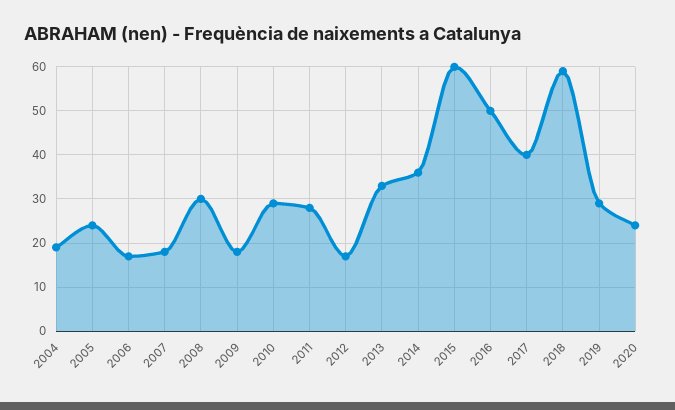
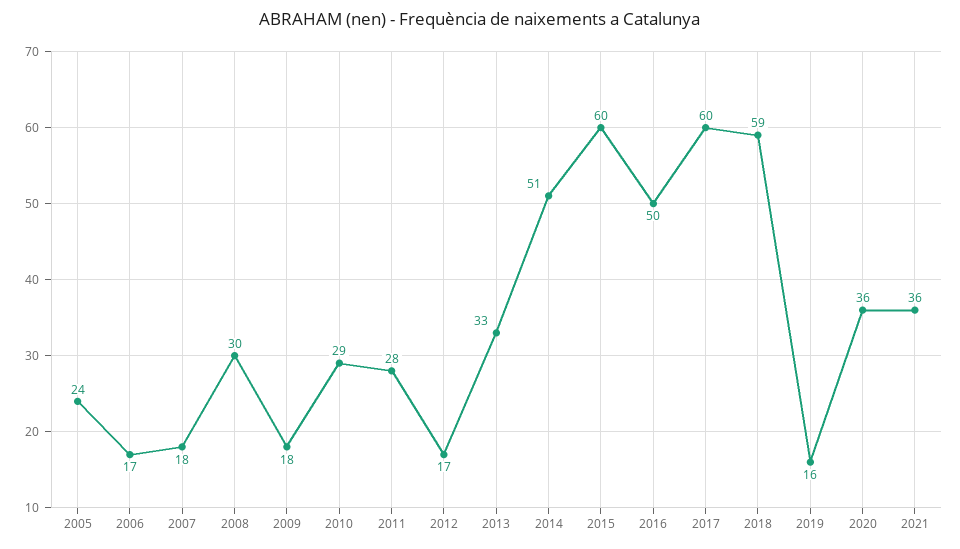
2004: 20 -> none
2014: 35 -> 51
2017: 40 -> 60
2019: 30 -> 16
2020: 25 -> 36
2021: none -> 36

